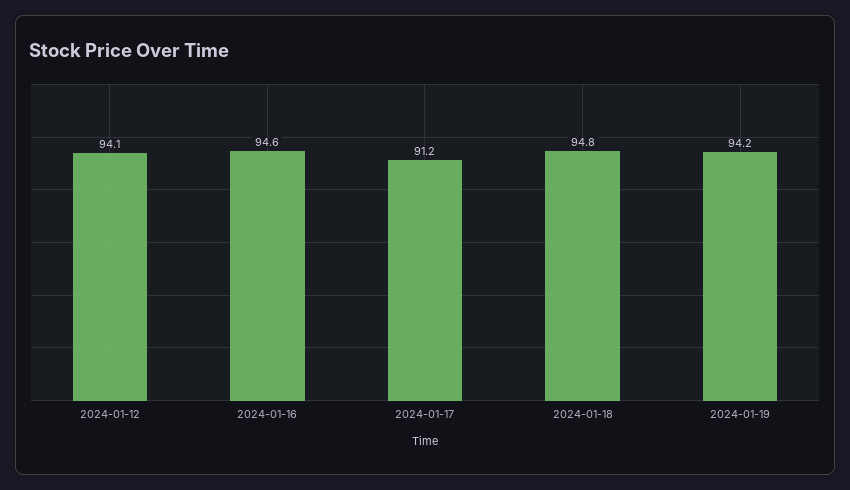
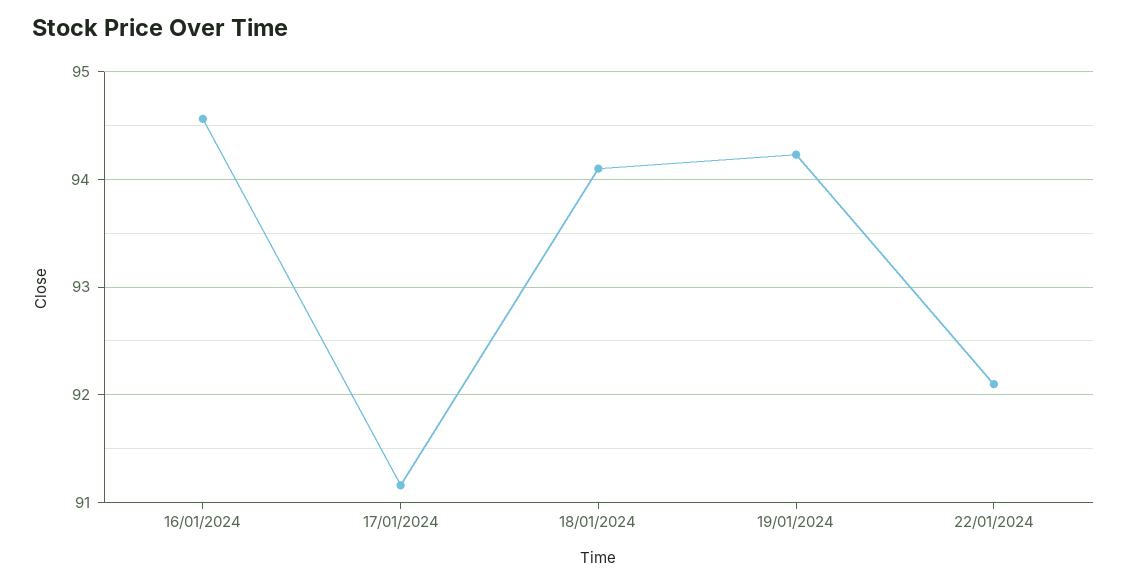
2024-01-12: 94.1 -> none
2024-01-18: 94.8 -> 94.1
22/01/2024: none -> 92.1

